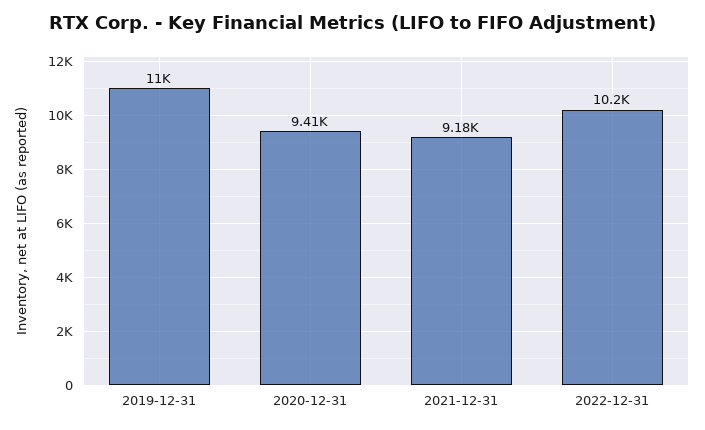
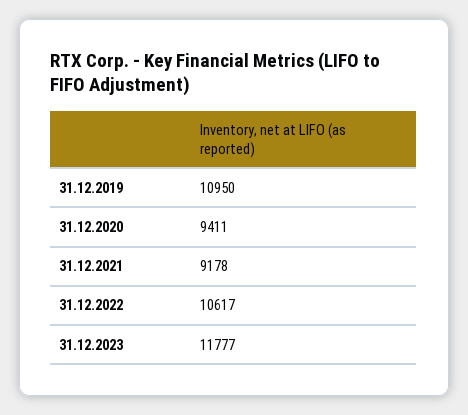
2022-12-31: 10200 -> 10617
31.12.2023: none -> 11777

